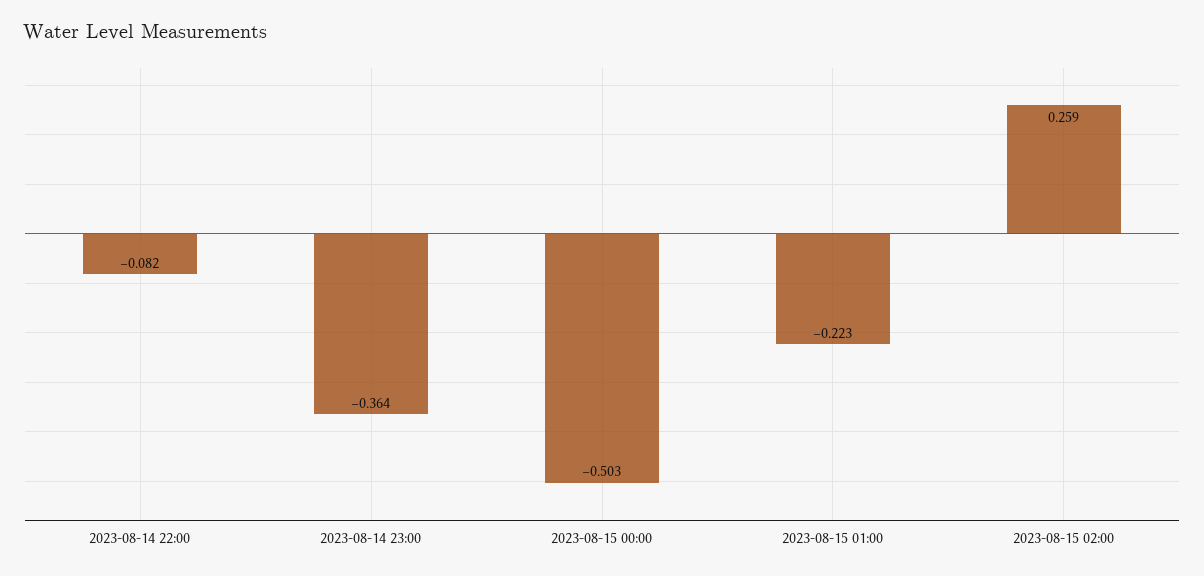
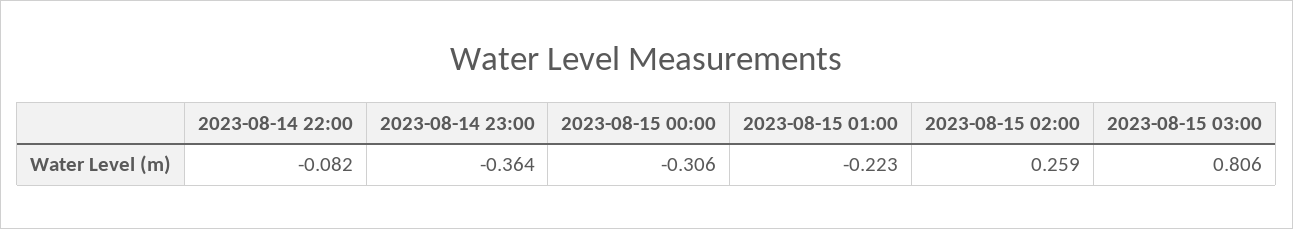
2023-08-15 00:00: -0.503 -> -0.306
2023-08-15 03:00: none -> 0.806

